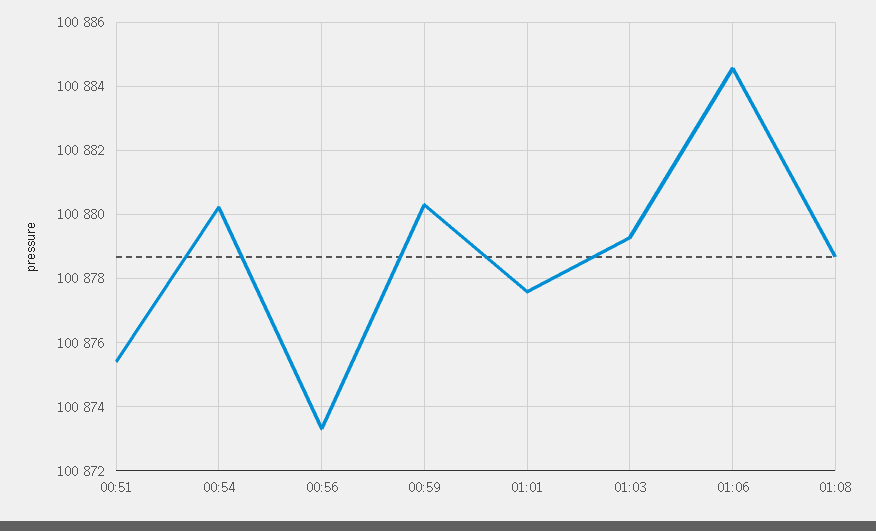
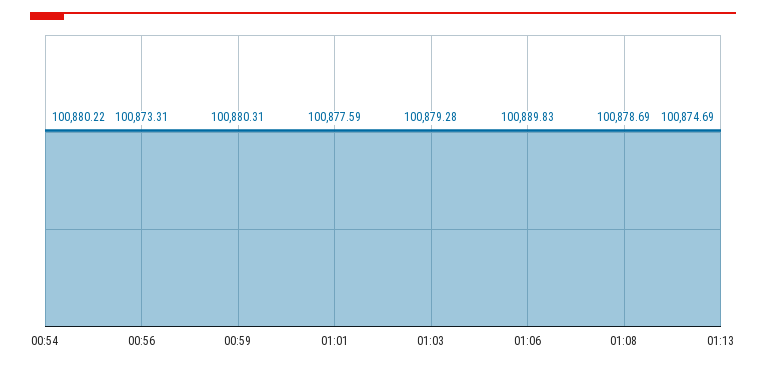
00:51: 100875.4 -> none
01:06: 100884.6 -> 100889.83
01:13: none -> 100874.69

